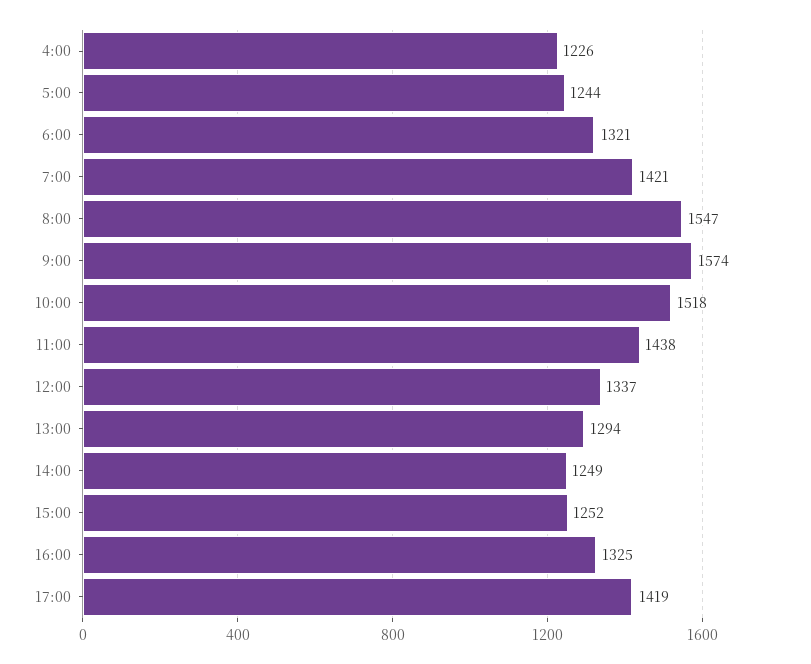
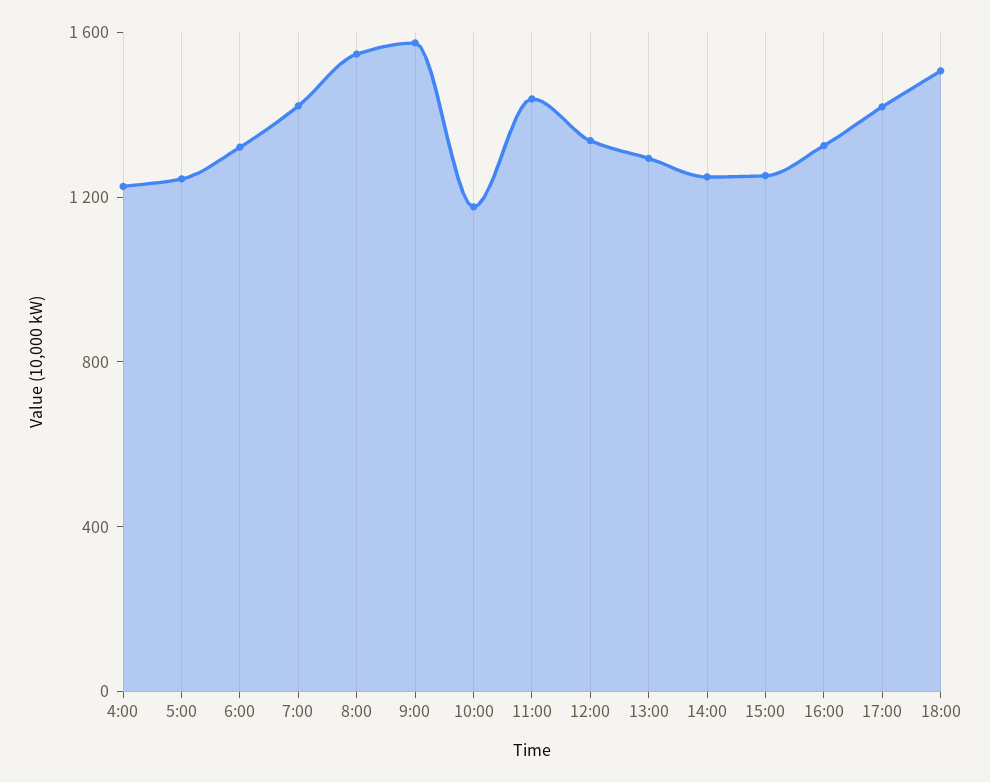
10:00: 1518 -> 1200
18:00: none -> 1500

